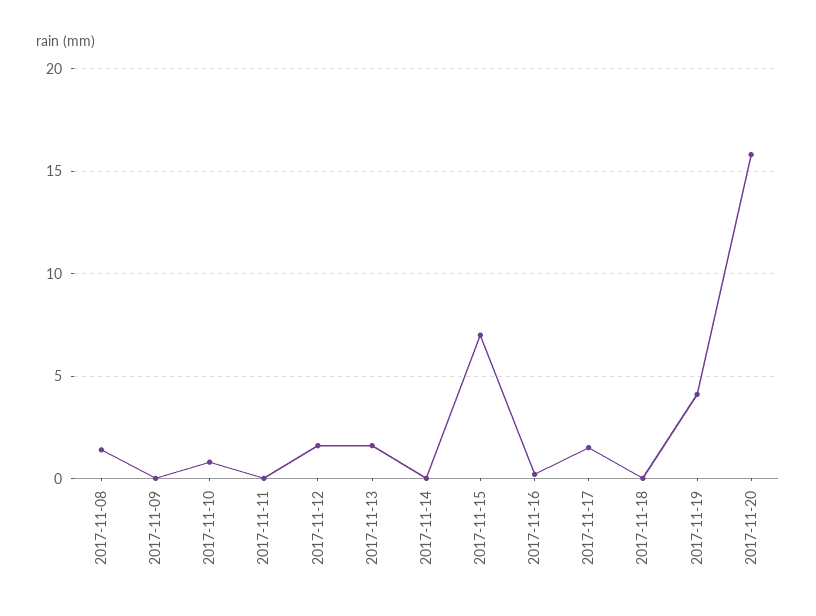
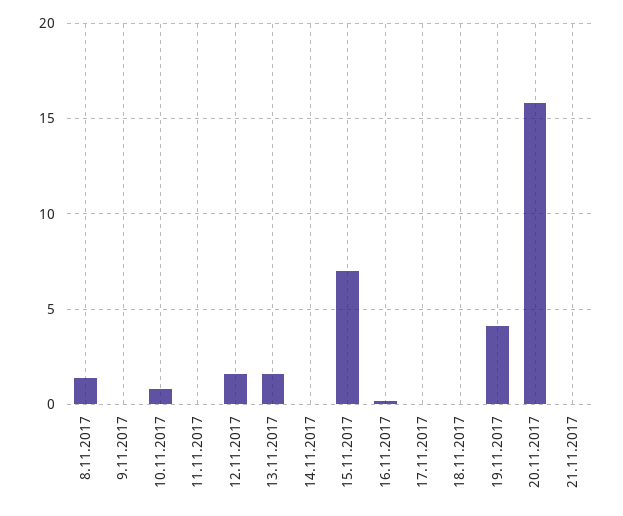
2017-11-17: 1.5 -> 0
21.11.2017: none -> 0

